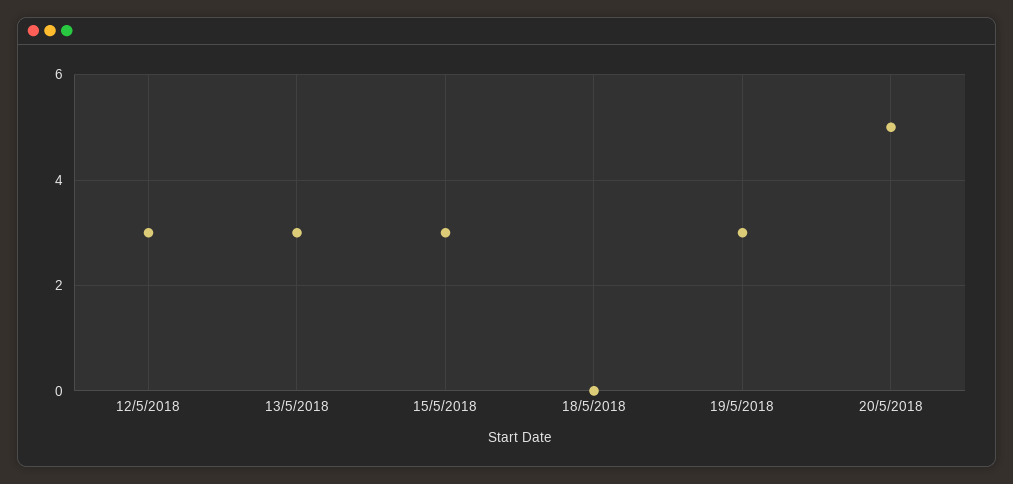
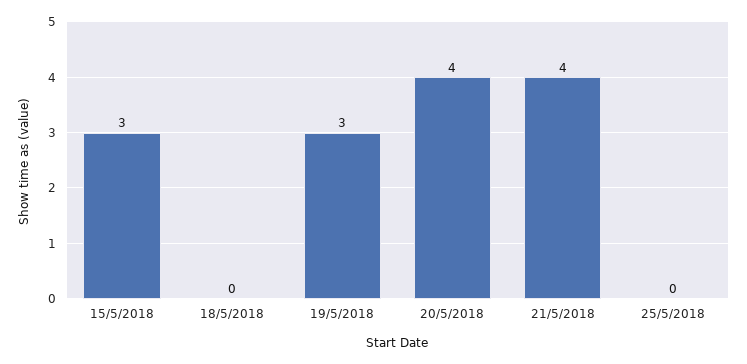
12/5/2018: 3 -> none
13/5/2018: 3 -> none
20/5/2018: 5 -> 4
21/5/2018: none -> 4
25/5/2018: none -> 0

